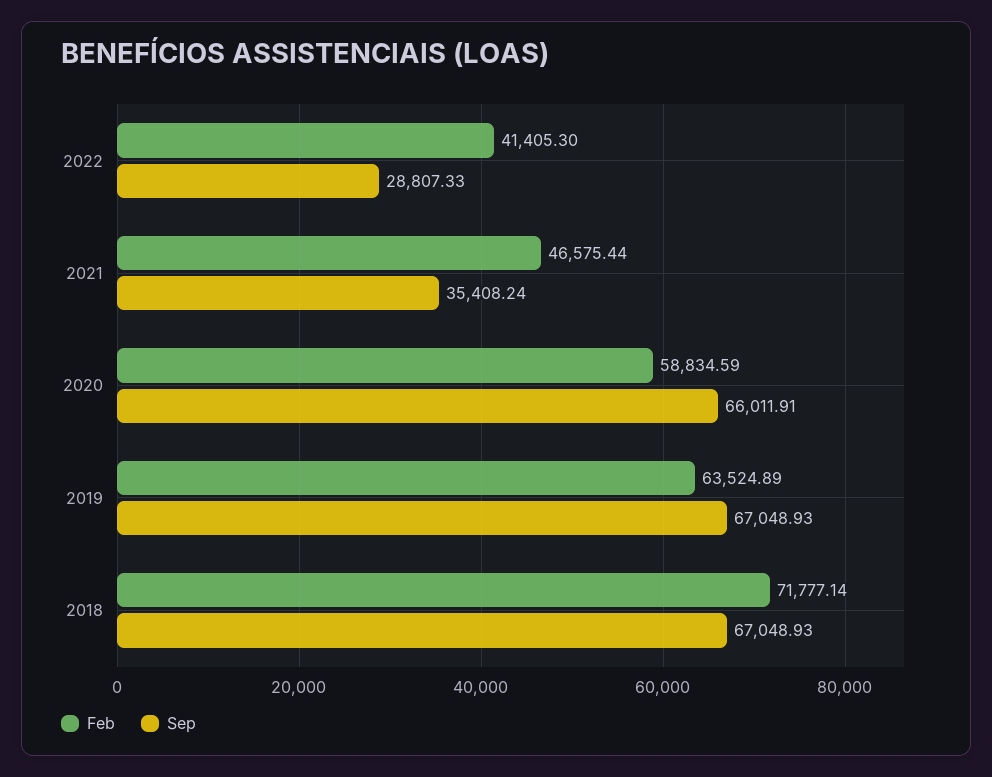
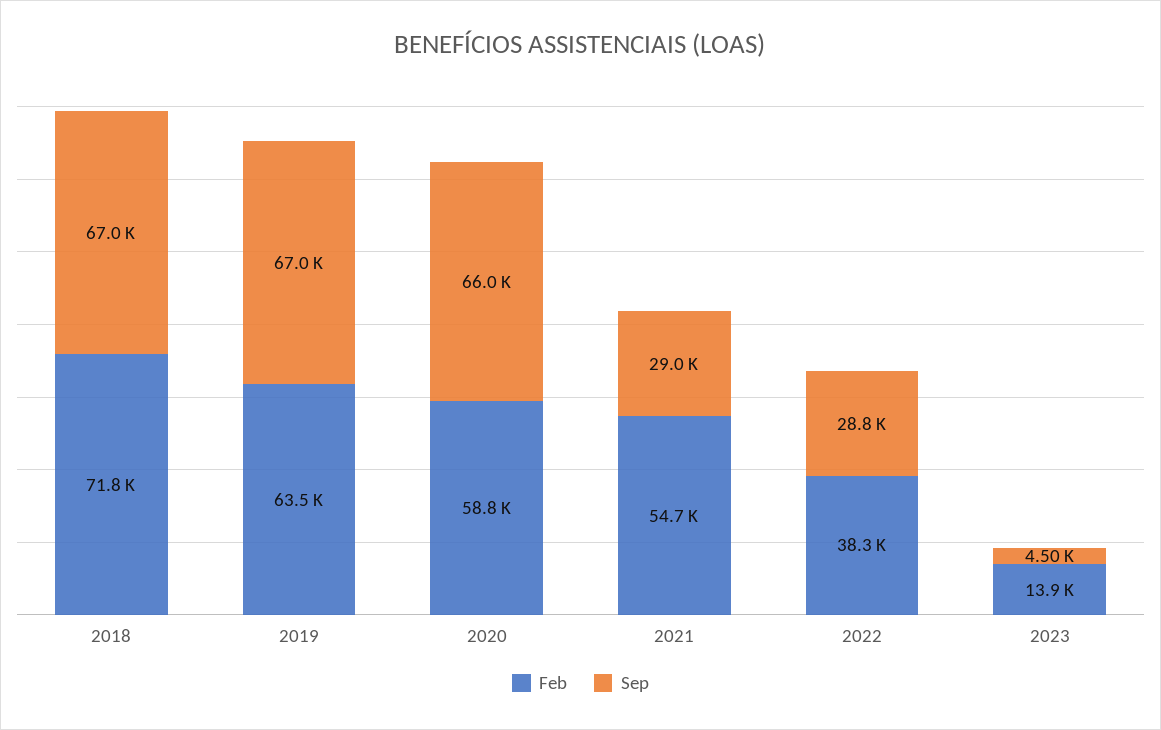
Feb, 2022: 41405.3 -> 38300
Feb, 2021: 46575.44 -> 54700
Sep, 2021: 35408.24 -> 29000
Feb, 2023: none -> 13900
Sep, 2023: none -> 4500

